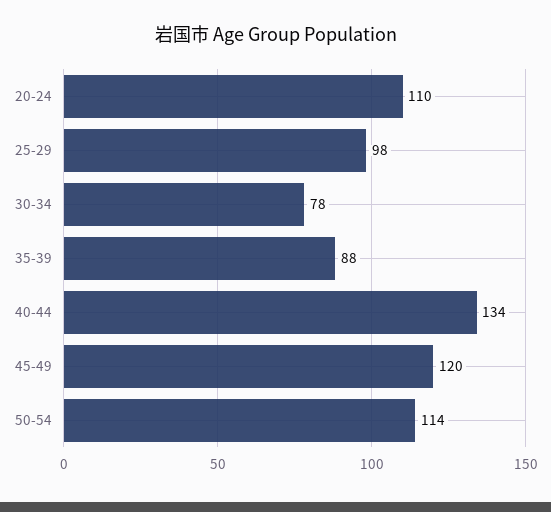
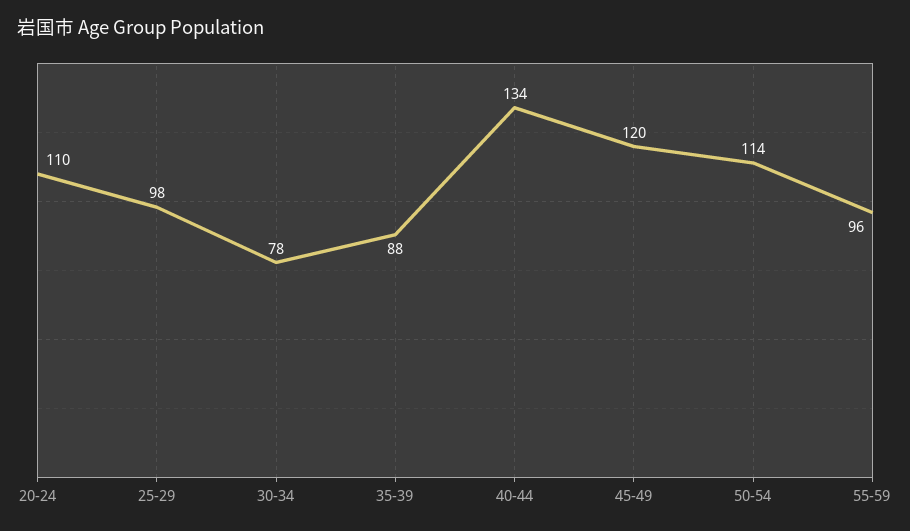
55-59: none -> 96

